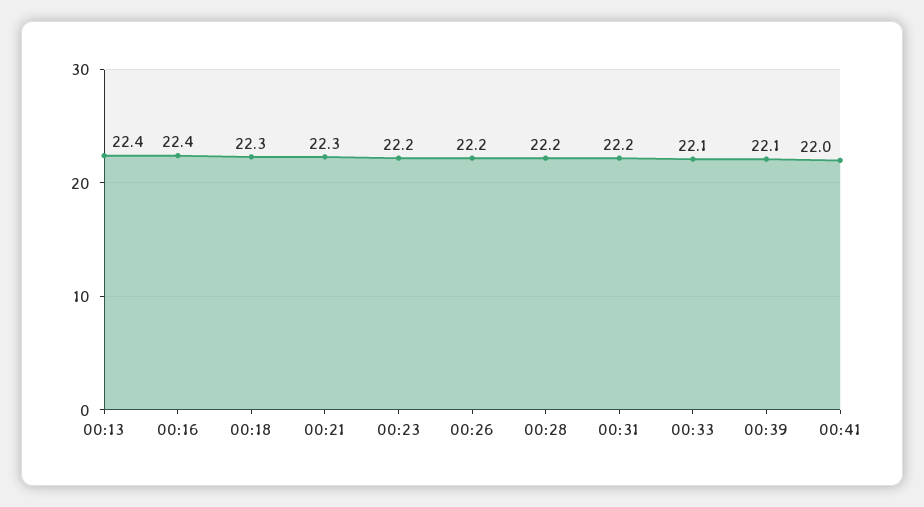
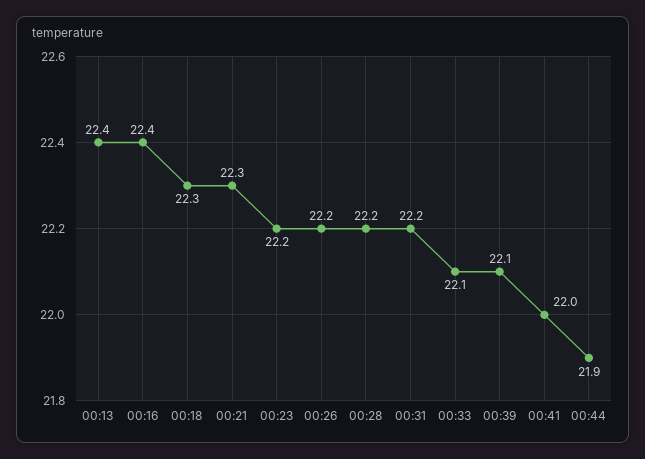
00:44: none -> 21.9

